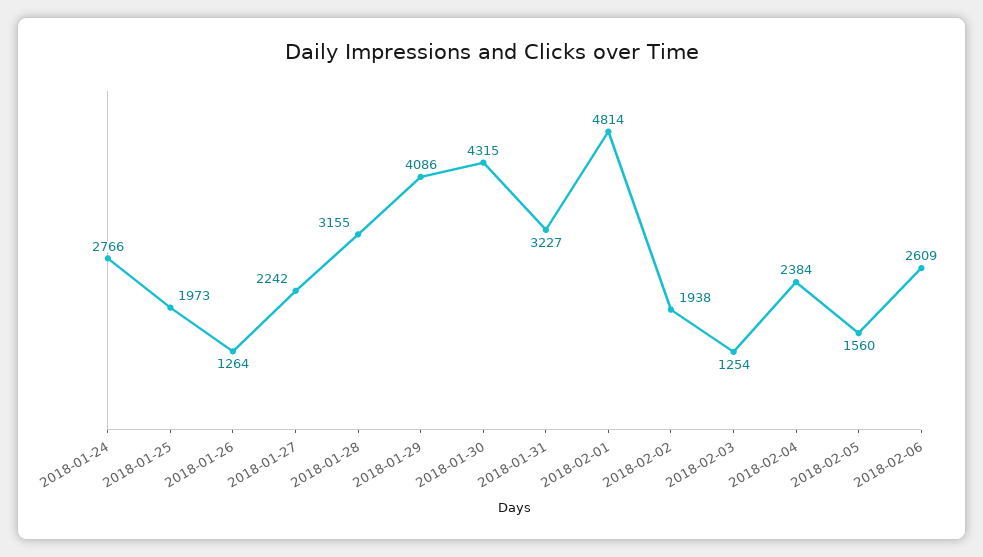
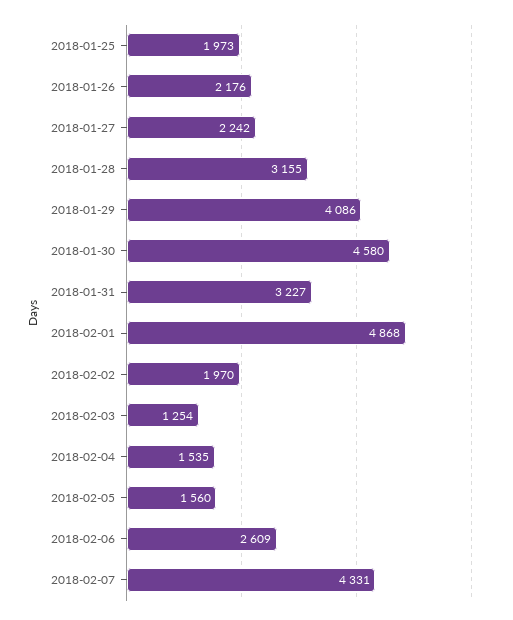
2018-01-24: 2766 -> none
2018-01-26: 1264 -> 2176
2018-01-30: 4315 -> 4580
2018-02-01: 4814 -> 4868
2018-02-02: 1938 -> 1970
2018-02-04: 2384 -> 1535
2018-02-07: none -> 4331

